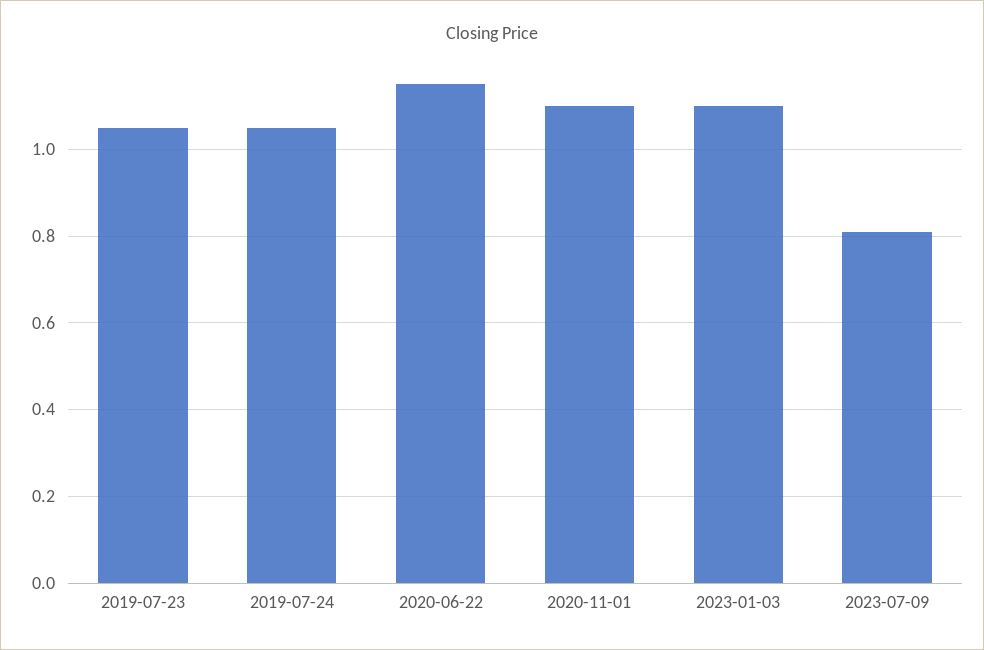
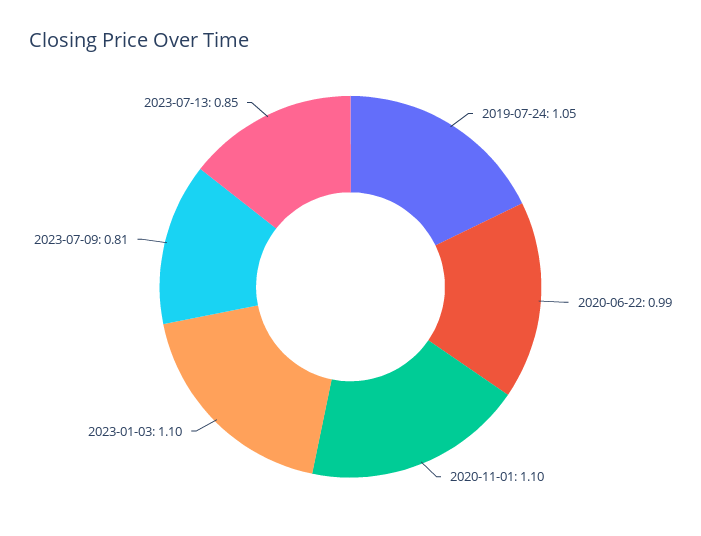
2019-07-23: 1.05 -> none
2020-06-22: 1.15 -> 0.99
2023-07-13: none -> 0.85

